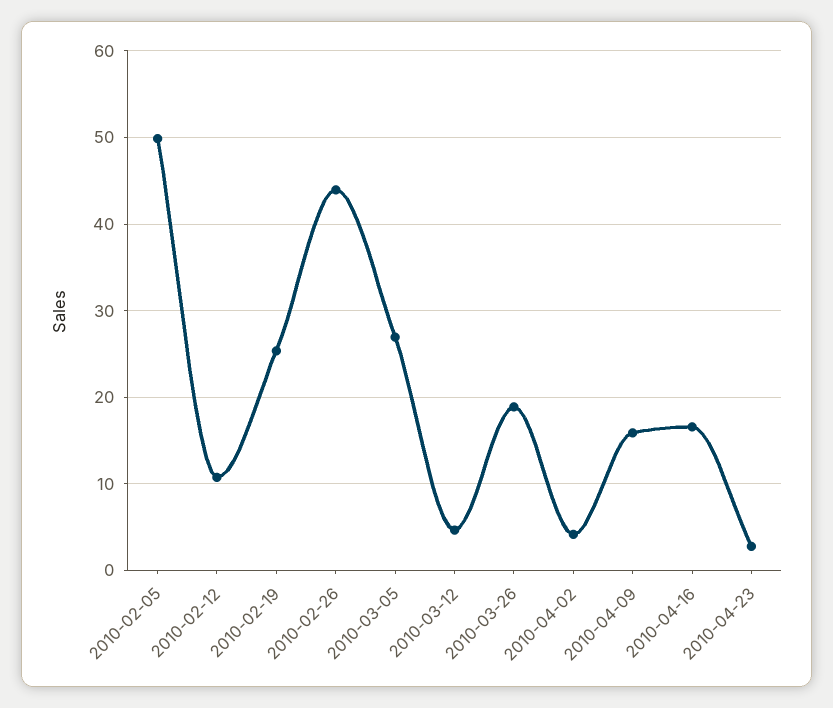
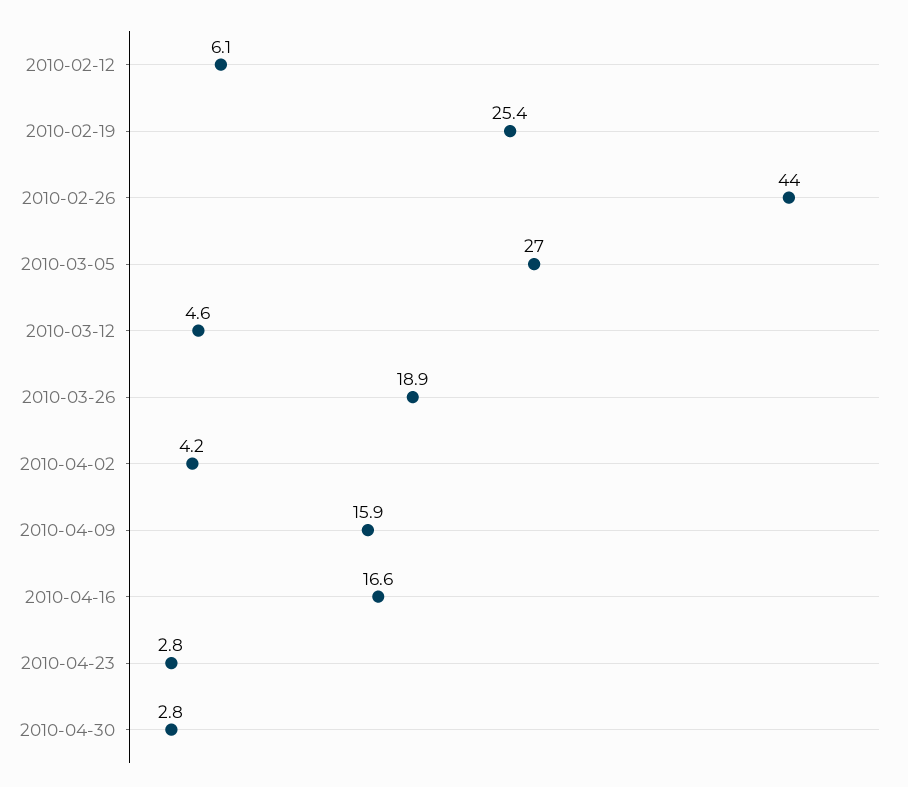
2010-02-05: 50 -> none
2010-02-12: 11 -> 6.1
2010-04-30: none -> 2.8

